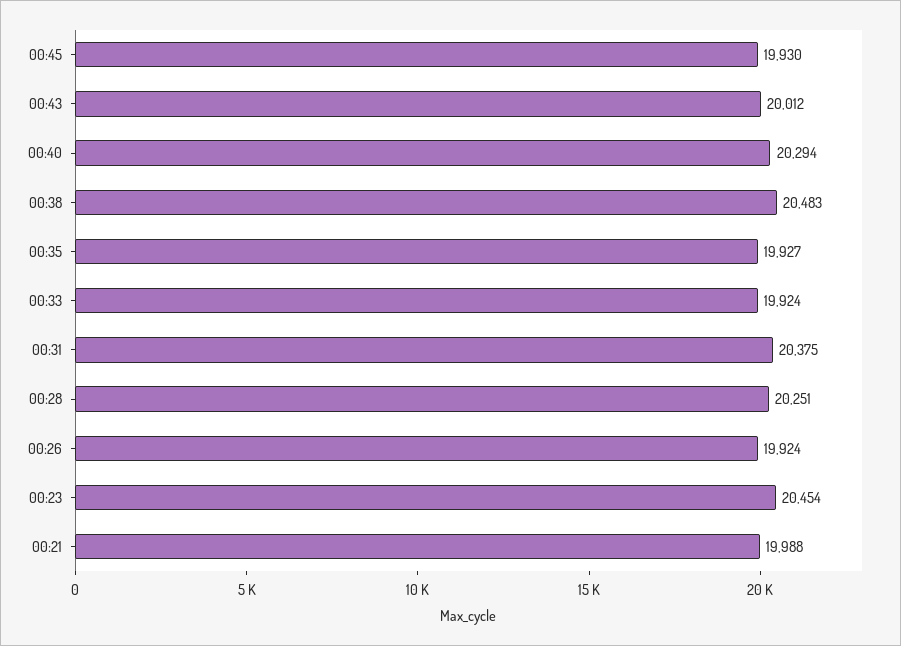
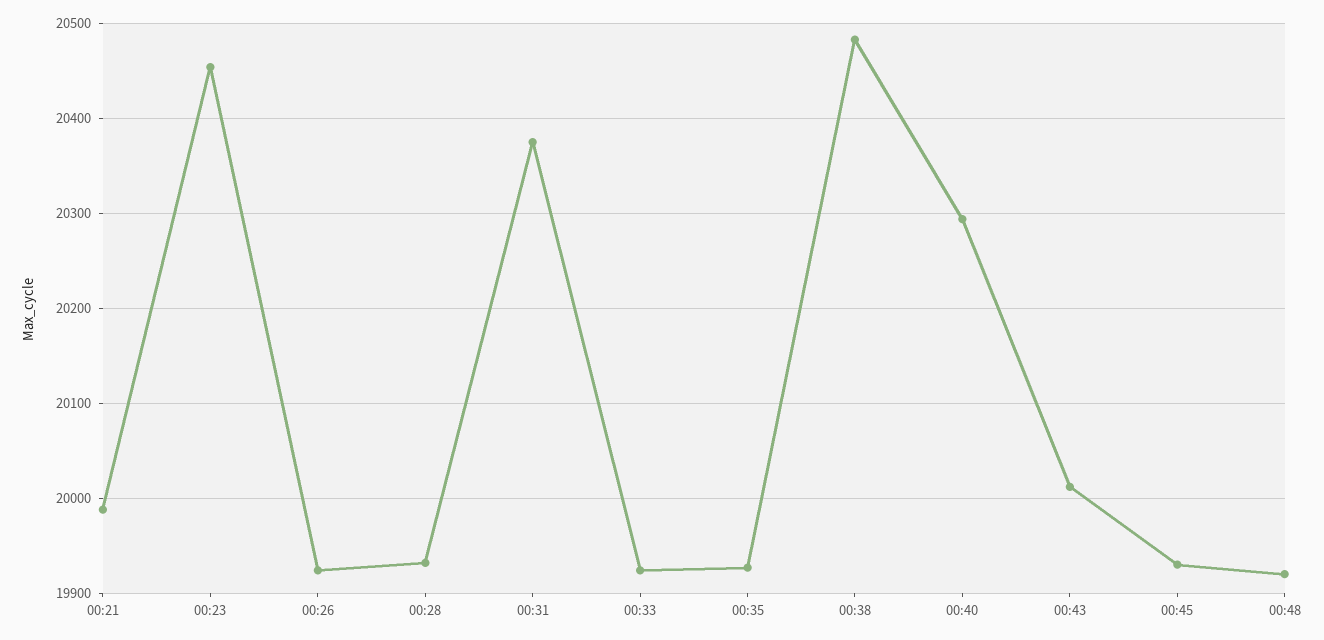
00:28: 20251 -> 19930
00:48: none -> 19920

